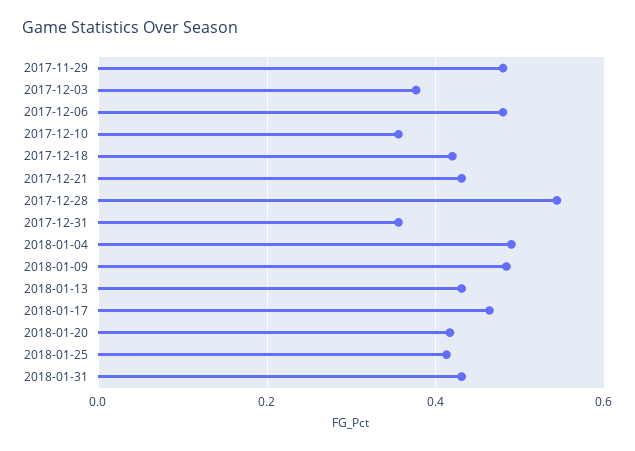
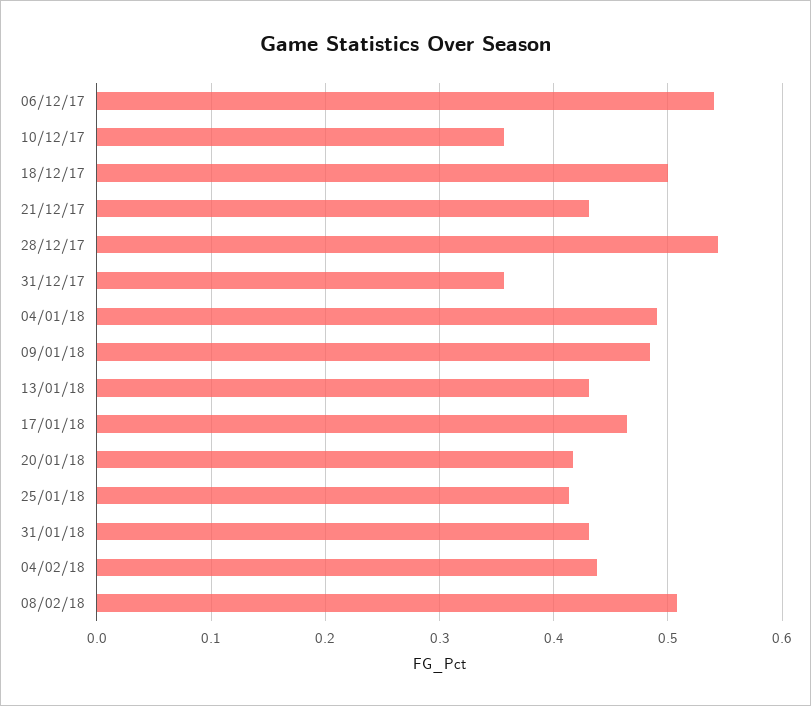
2017-11-29: 0.48 -> none
2017-12-03: 0.38 -> none
2017-12-06: 0.48 -> 0.54
2017-12-18: 0.42 -> 0.5
04/02/18: none -> 0.44
08/02/18: none -> 0.51

